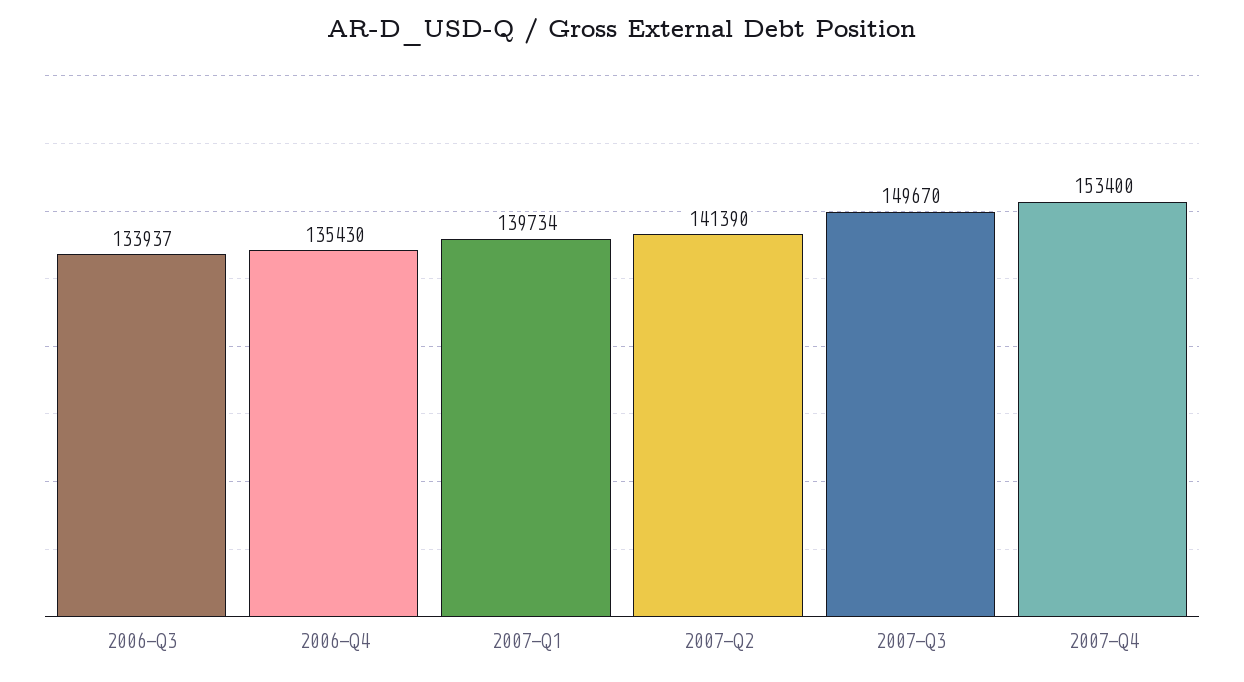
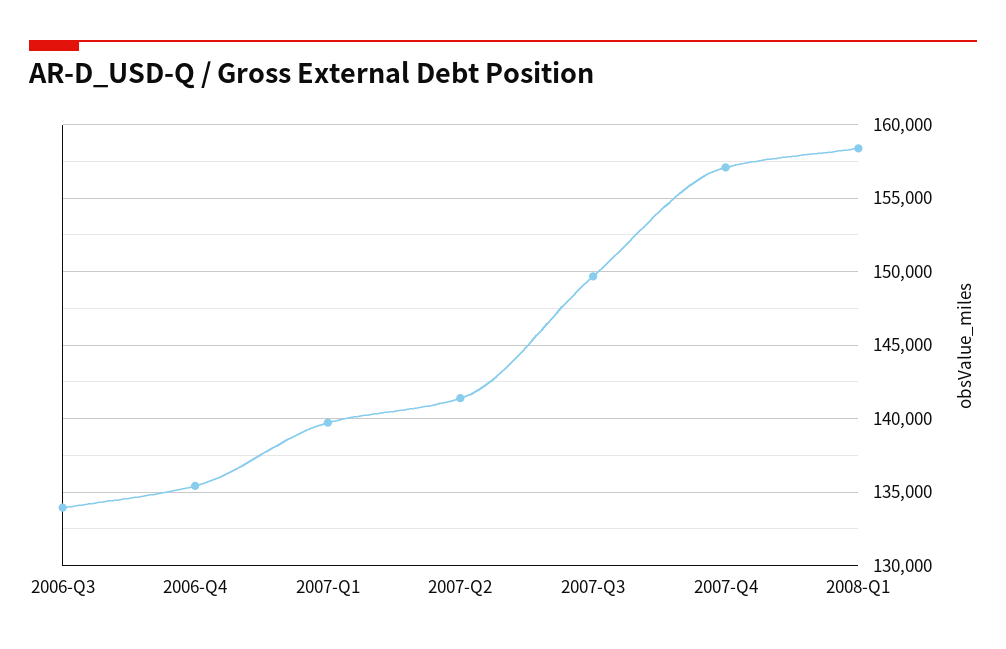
2007-Q4: 153400 -> 157000
2008-Q1: none -> 158500

